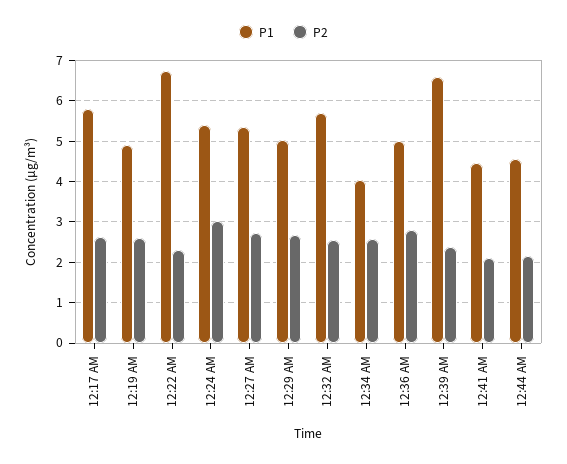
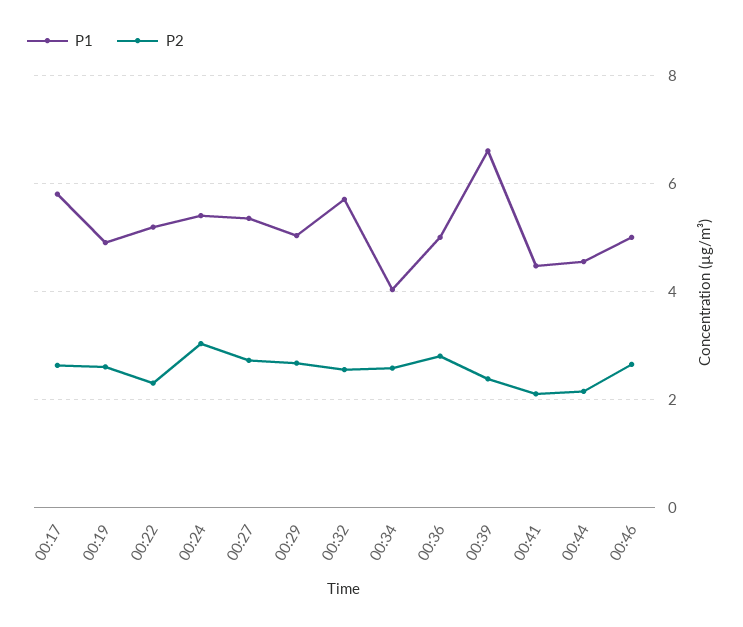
P1, 12:22 AM: 6.8 -> 5.2
P1, 00:46: none -> 5
P2, 00:46: none -> 2.6

